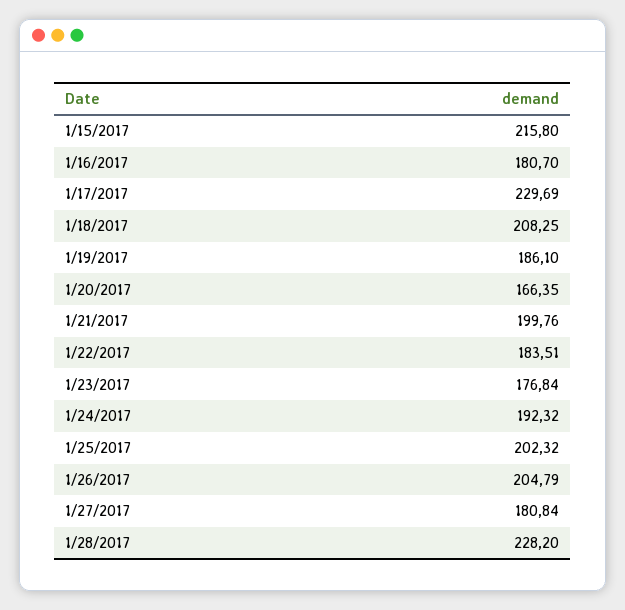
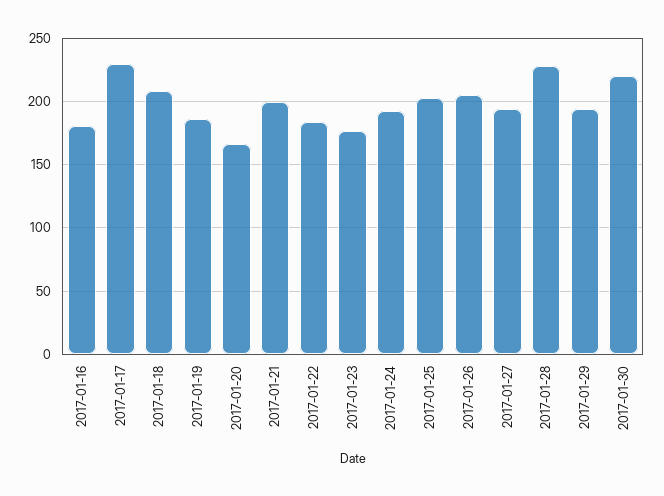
1/15/2017: 215.8 -> none
1/27/2017: 180.84 -> 195
2017-01-29: none -> 195
2017-01-30: none -> 220

